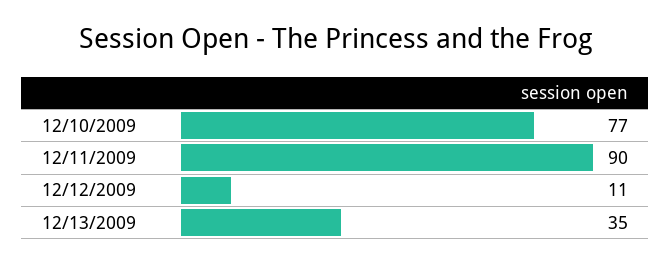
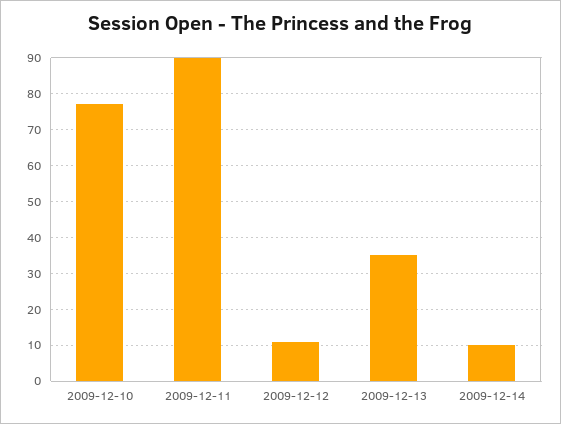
2009-12-14: none -> 10

